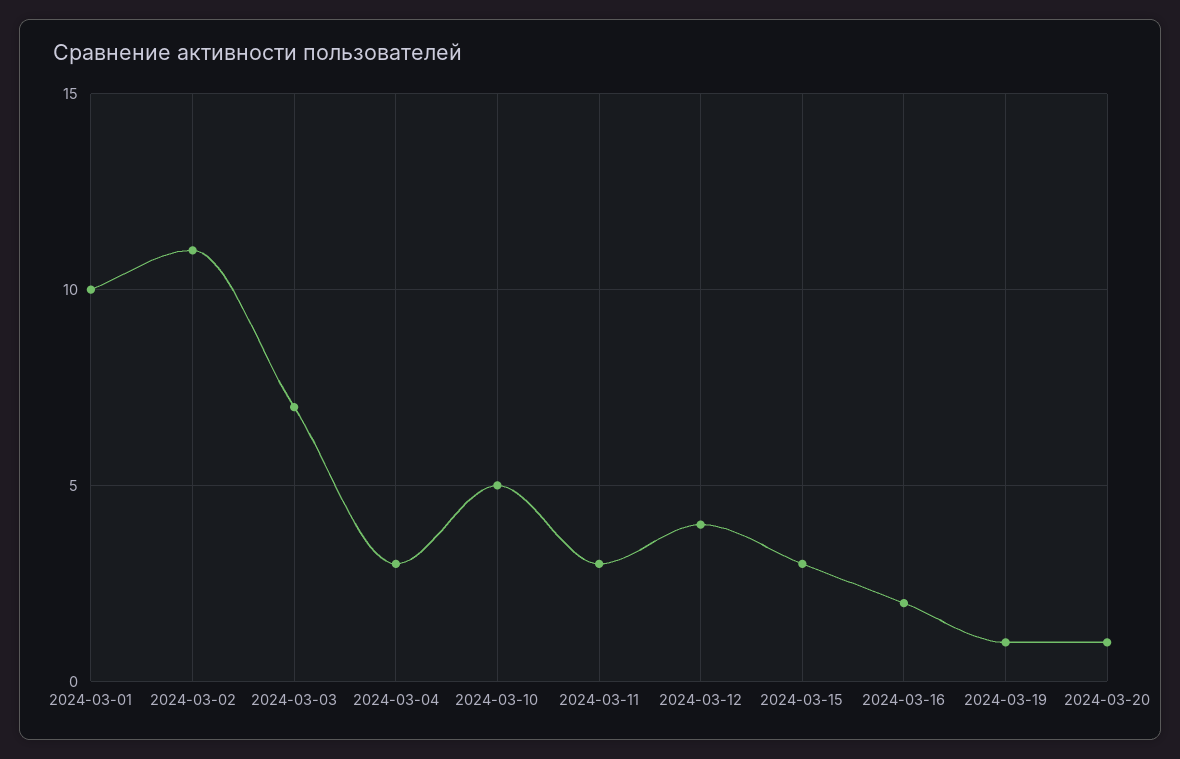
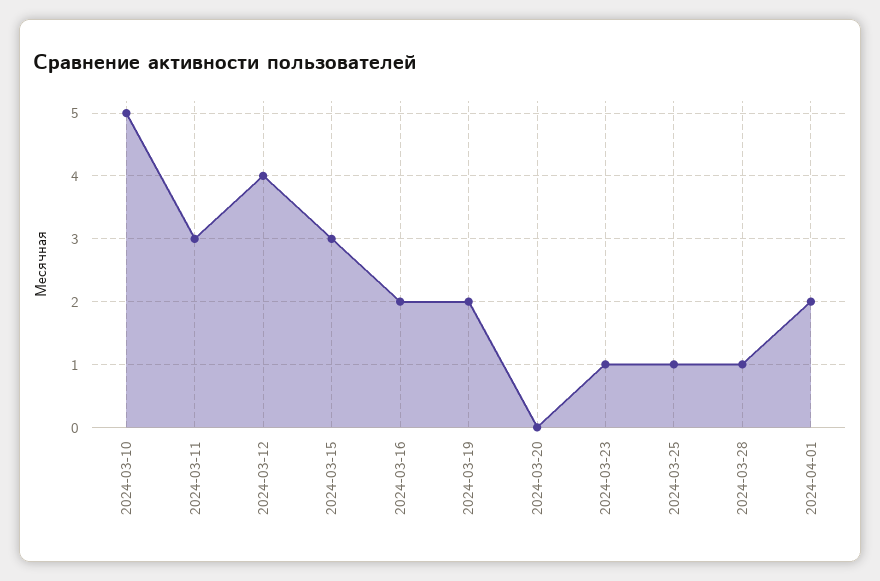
2024-03-01: 10 -> none
2024-03-02: 11 -> none
2024-03-03: 7 -> none
2024-03-04: 3 -> none
2024-03-19: 1 -> 2
2024-03-20: 1 -> 0
2024-03-23: none -> 1
2024-03-25: none -> 1
2024-03-28: none -> 1
2024-04-01: none -> 2

